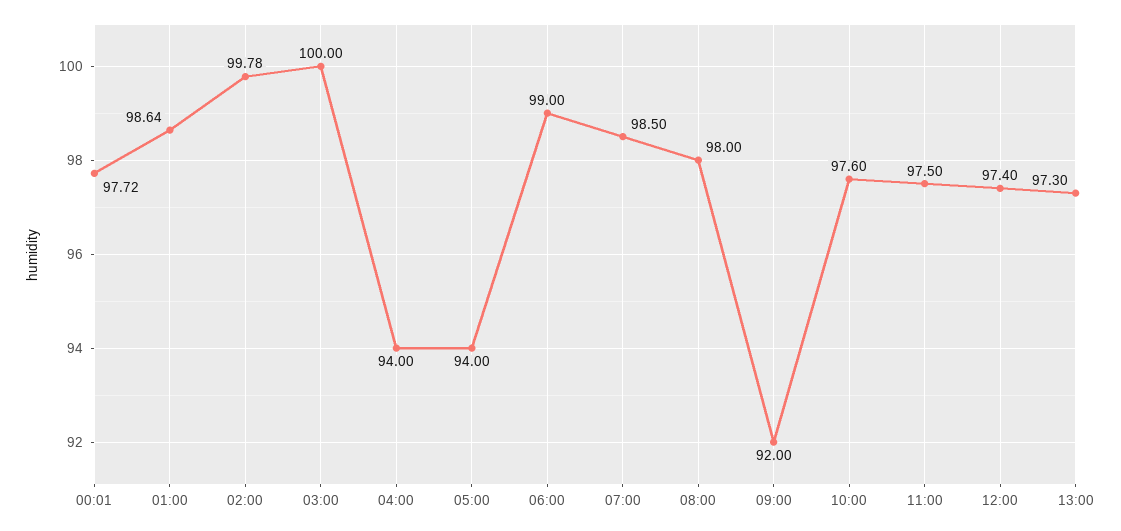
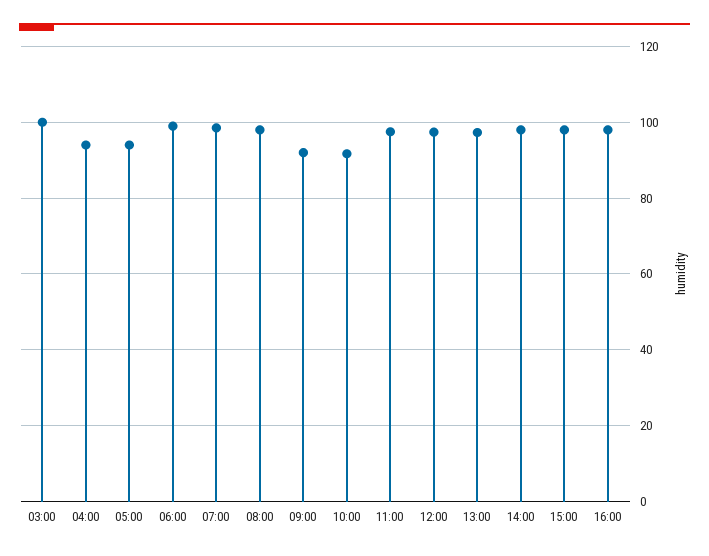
00:01: 97.72 -> none
01:00: 98.64 -> none
02:00: 99.78 -> none
10:00: 97.6 -> 92
14:00: none -> 98
15:00: none -> 98
16:00: none -> 98

